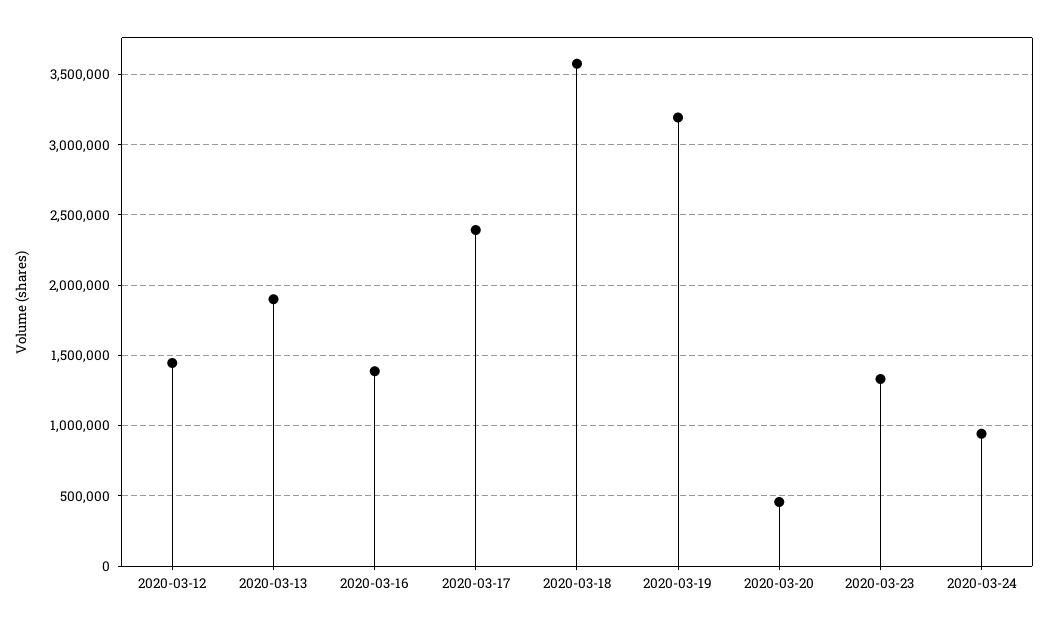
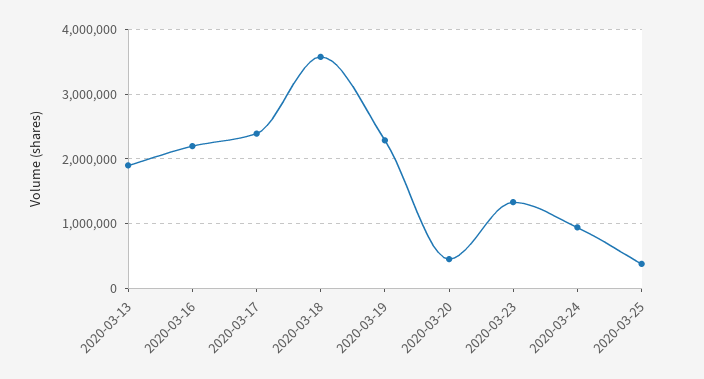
2020-03-12: 1450000 -> none
2020-03-16: 1400000 -> 2200000
2020-03-19: 3200000 -> 2300000
2020-03-25: none -> 400000

